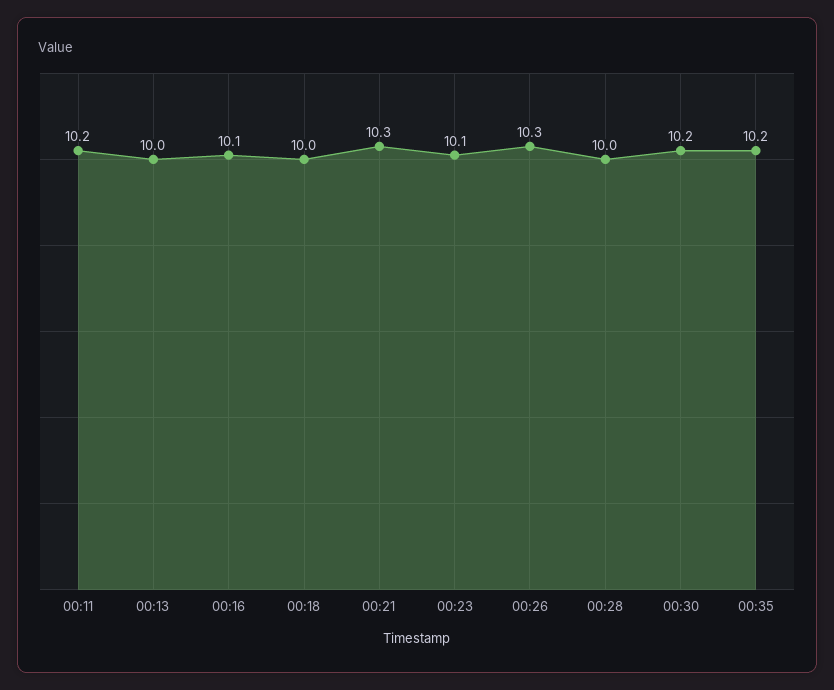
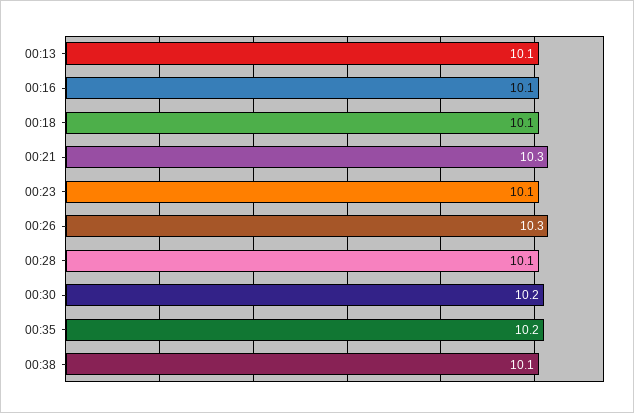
00:11: 10.2 -> none
00:13: 10 -> 10.1
00:18: 10 -> 10.1
00:28: 10 -> 10.1
00:38: none -> 10.1

